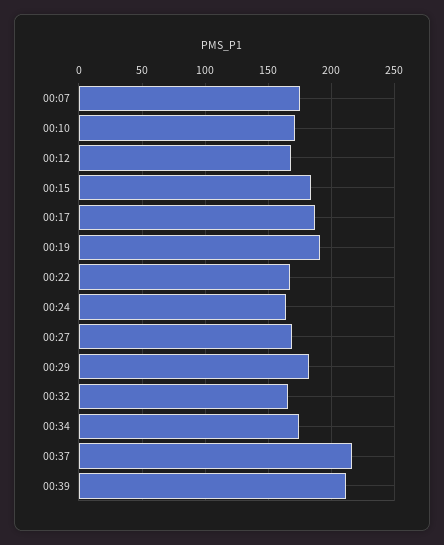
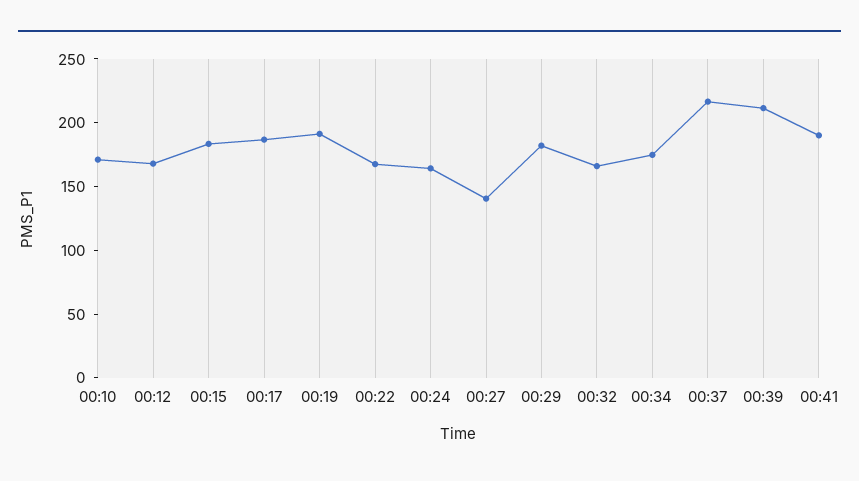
00:07: 175 -> none
00:27: 170 -> 140
00:41: none -> 190

